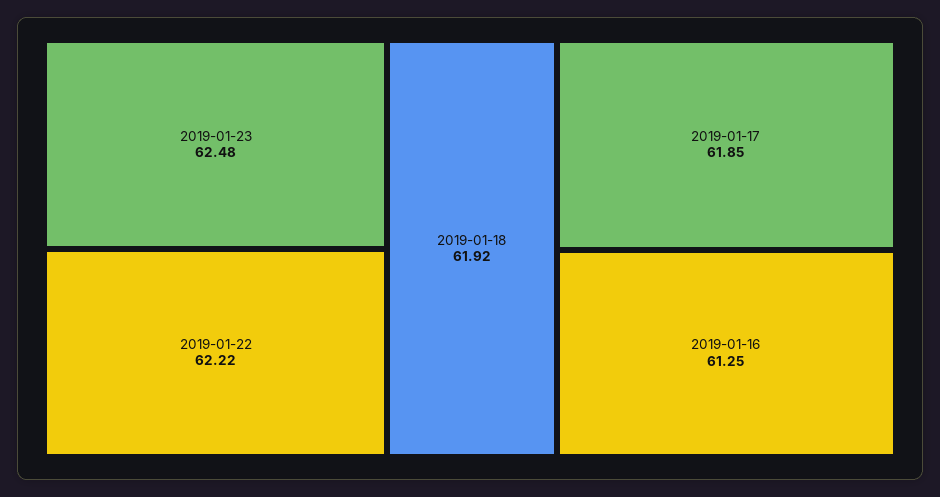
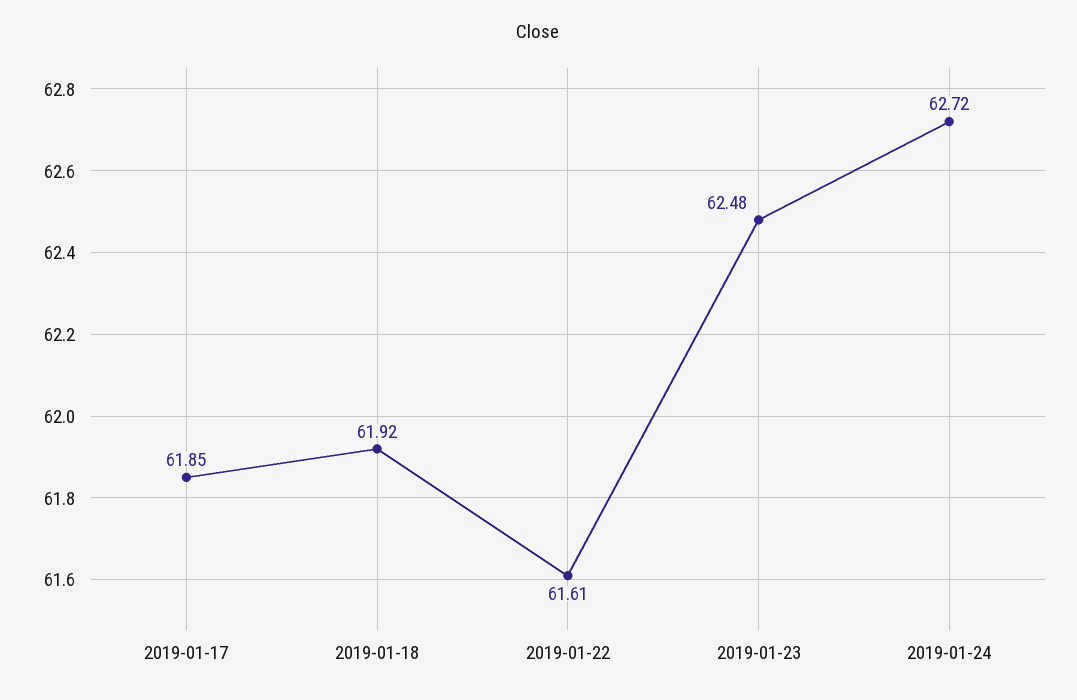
2019-01-22: 62.22 -> 61.61
2019-01-16: 61.25 -> none
2019-01-24: none -> 62.72

